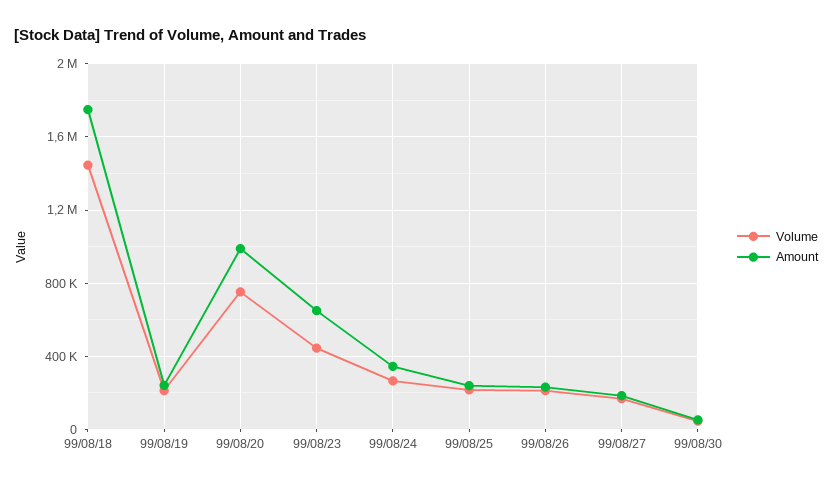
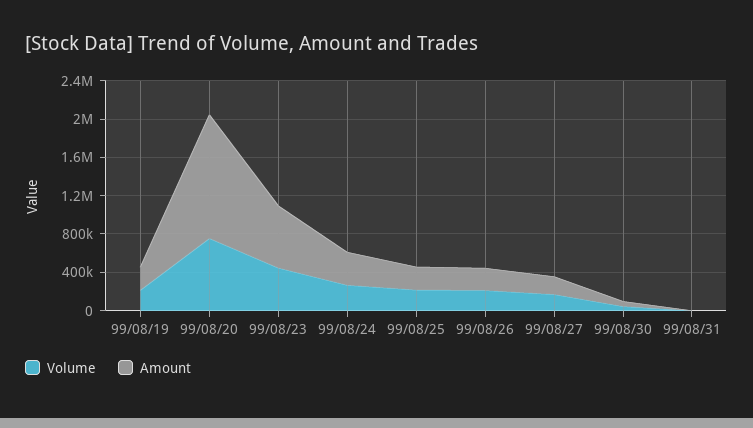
Volume, 99/08/18: 1450000 -> none
Amount, 99/08/18: 1750000 -> none
Amount, 99/08/20: 1000000 -> 1300000
Volume, 99/08/31: none -> 0
Amount, 99/08/31: none -> 0

